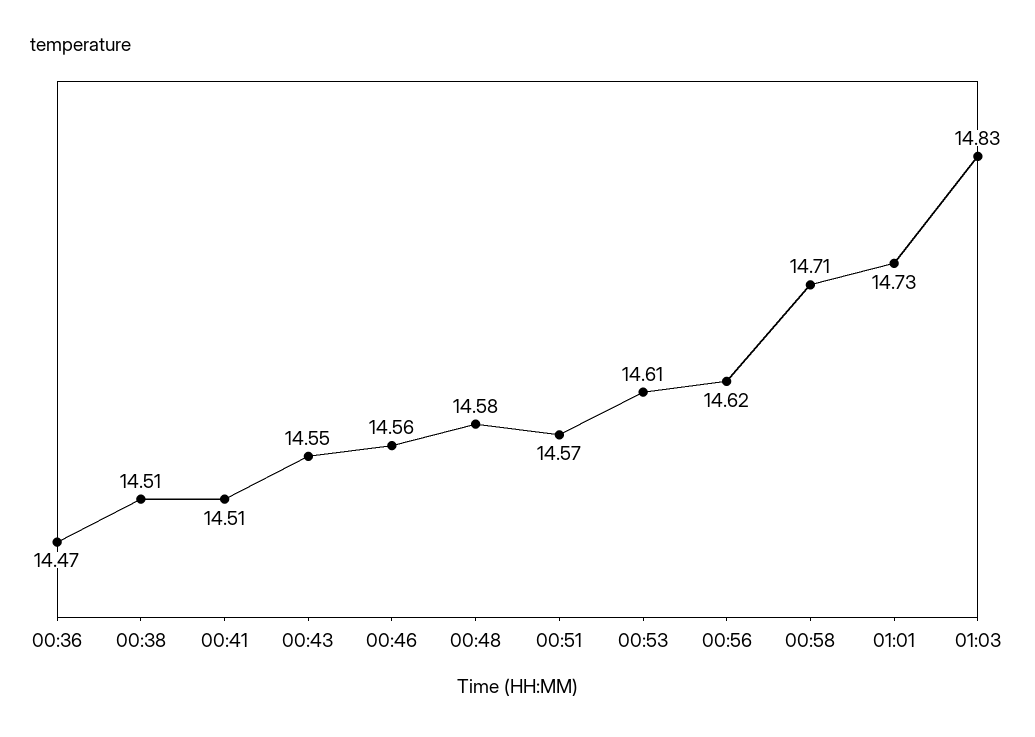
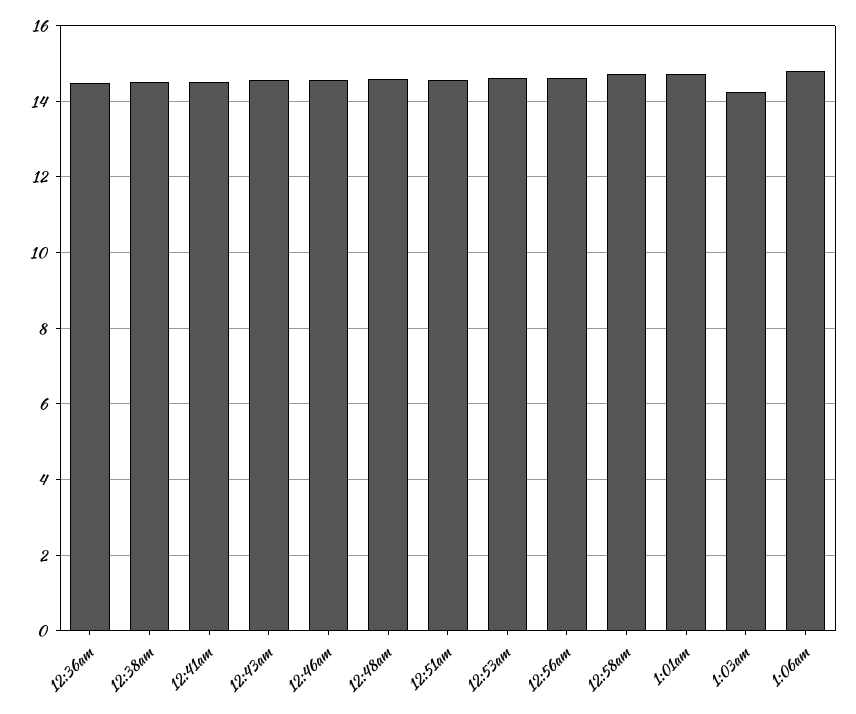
01:03: 14.83 -> 14.2
1:06am: none -> 14.8

